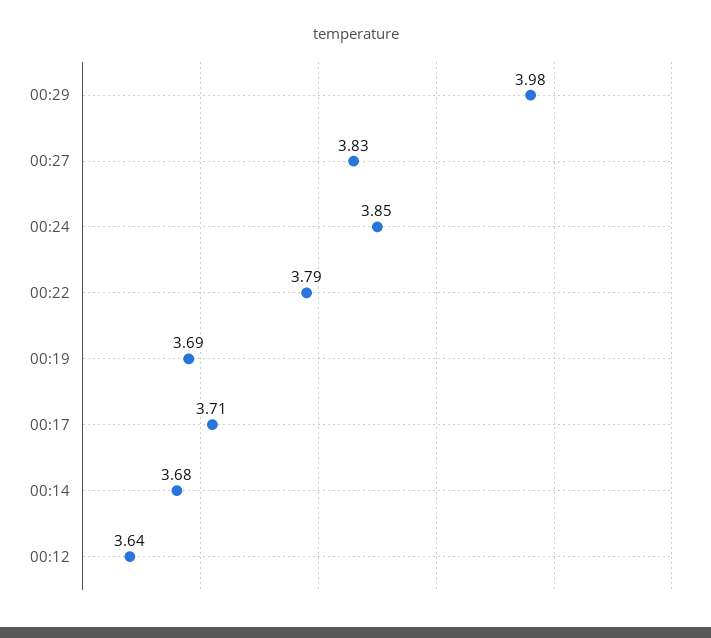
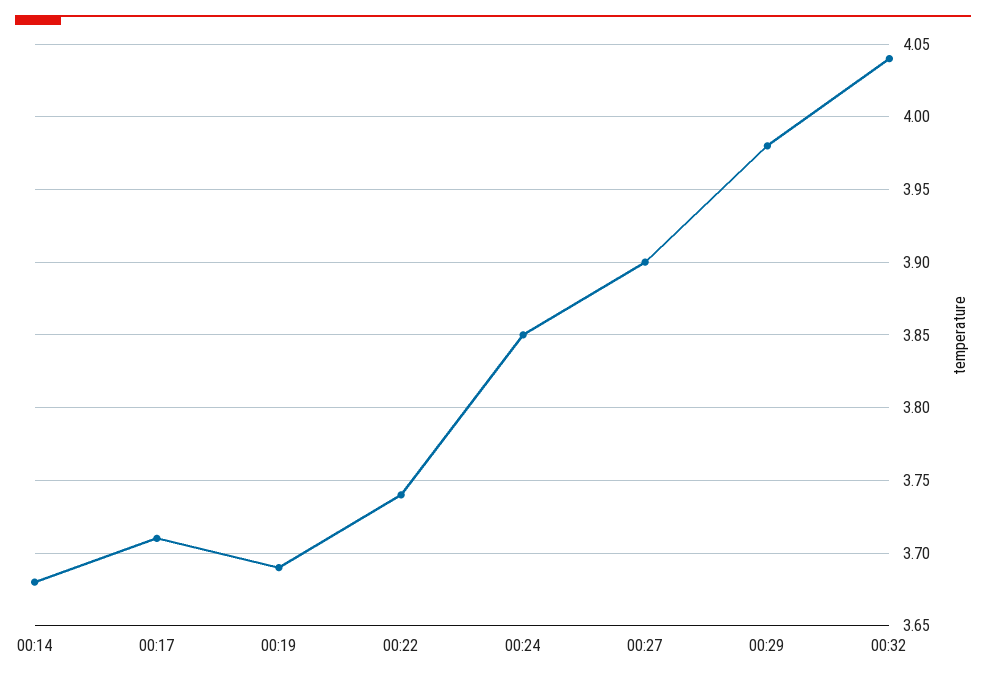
00:27: 3.83 -> 3.9
00:22: 3.79 -> 3.74
00:12: 3.64 -> none
00:32: none -> 4.04

